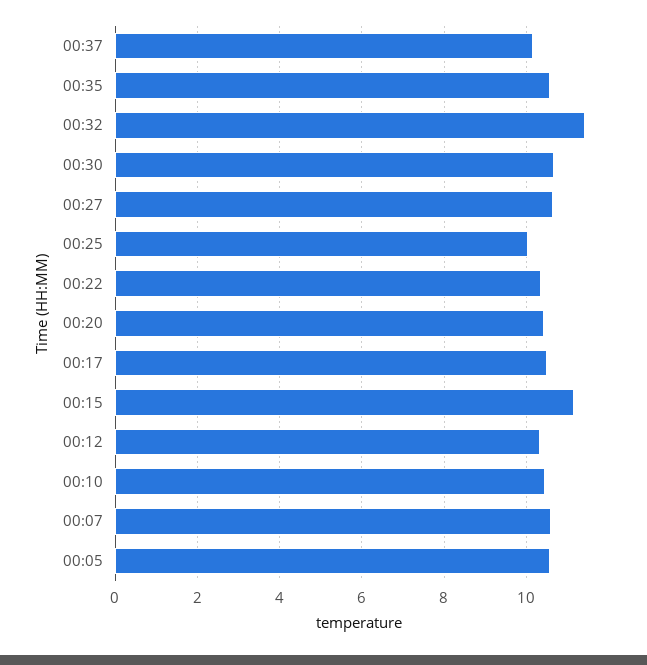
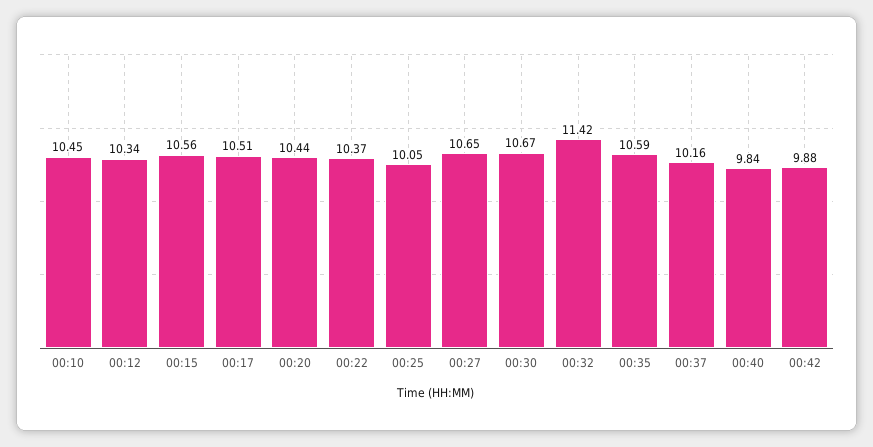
00:15: 11.2 -> 10.56
00:07: 10.6 -> none
00:05: 10.6 -> none
00:40: none -> 9.84
00:42: none -> 9.88

